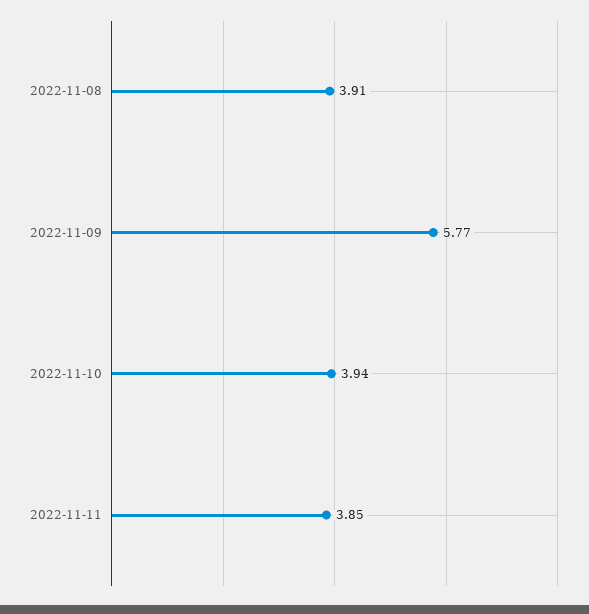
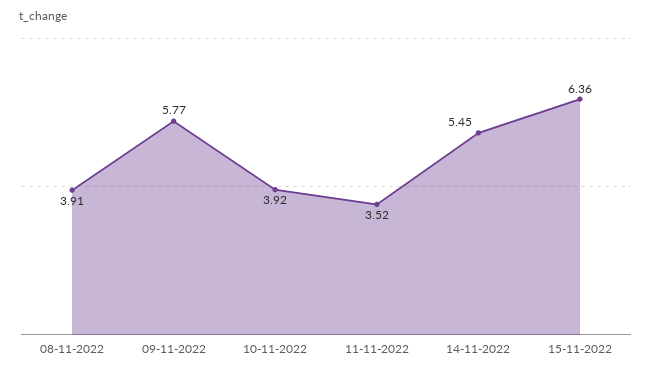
2022-11-10: 3.94 -> 3.92
2022-11-11: 3.85 -> 3.52
14-11-2022: none -> 5.45
15-11-2022: none -> 6.36

